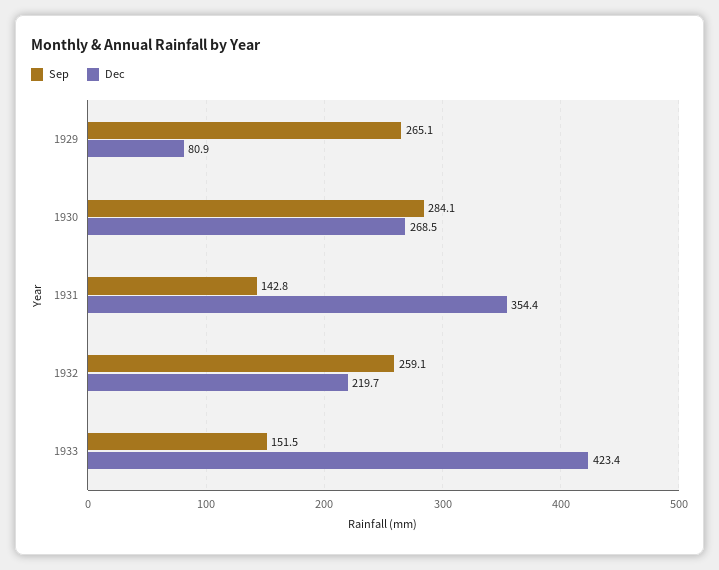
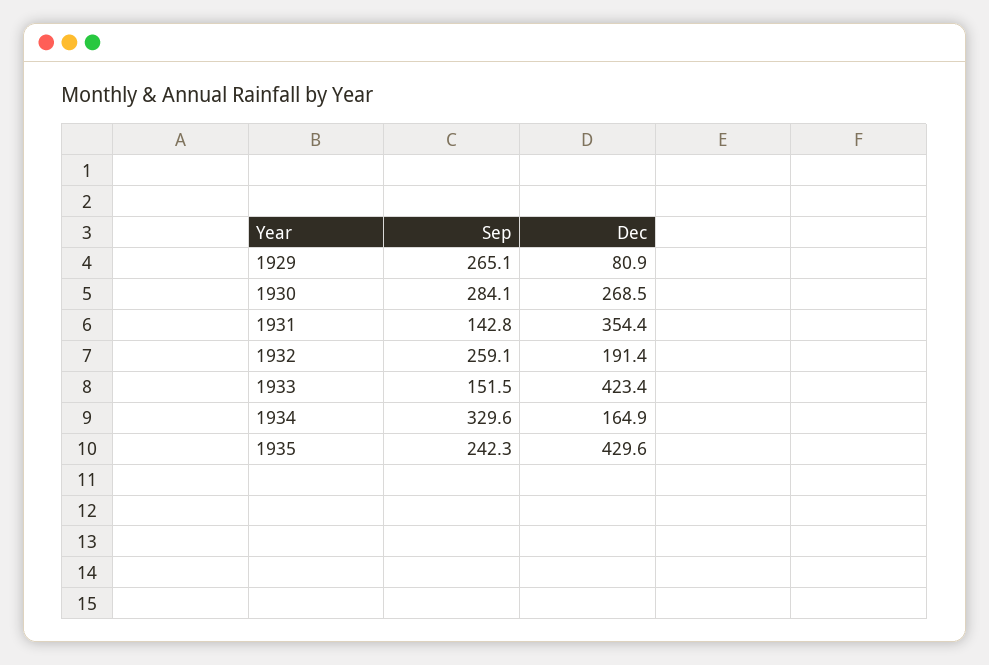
Dec, 1932: 219.7 -> 191.4
Sep, 1934: none -> 329.6
Dec, 1934: none -> 164.9
Sep, 1935: none -> 242.3
Dec, 1935: none -> 429.6

